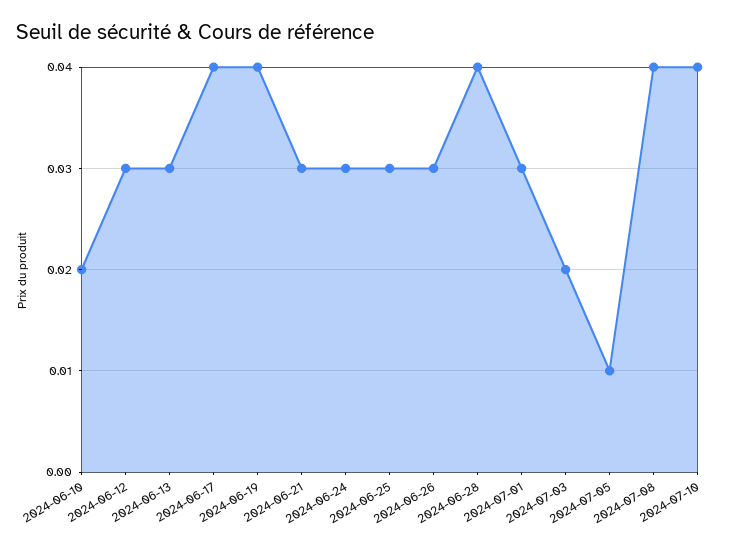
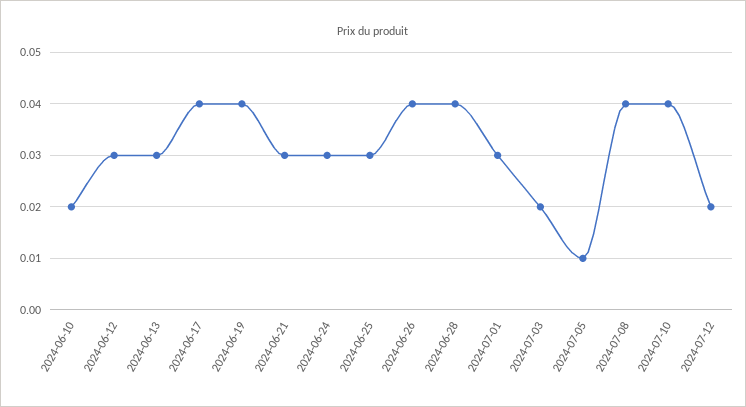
2024-06-26: 0.03 -> 0.04
2024-07-12: none -> 0.02

